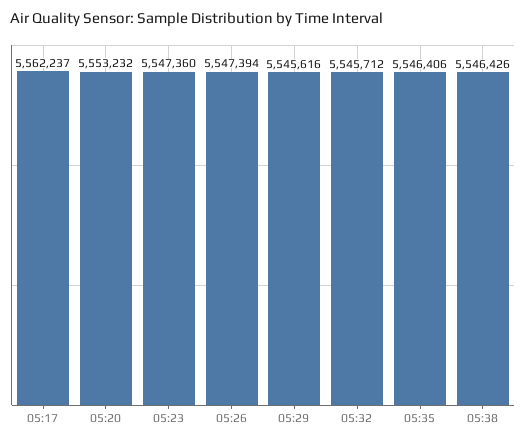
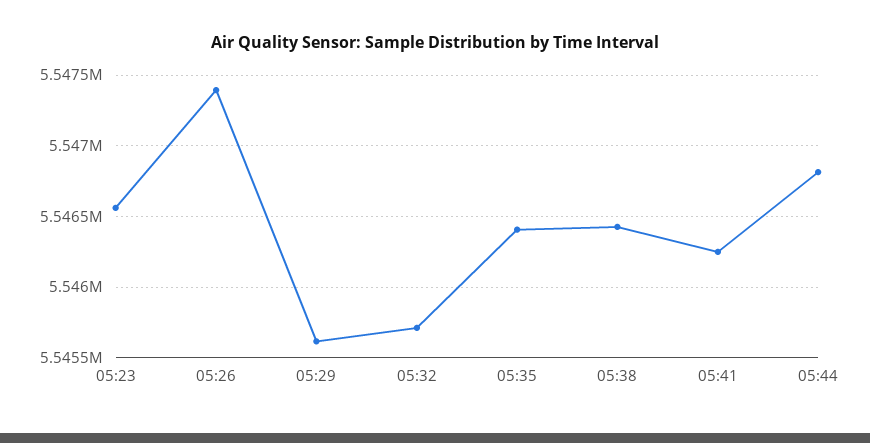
05:17: 5562237 -> none
05:20: 5553232 -> none
05:23: 5547360 -> 5546550
05:41: none -> 5546250
05:44: none -> 5546800

